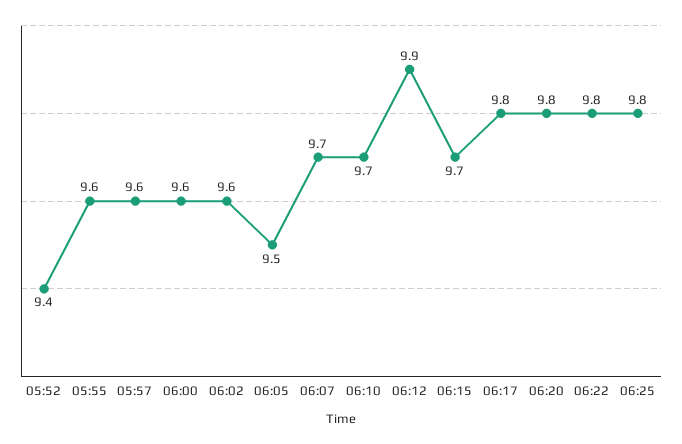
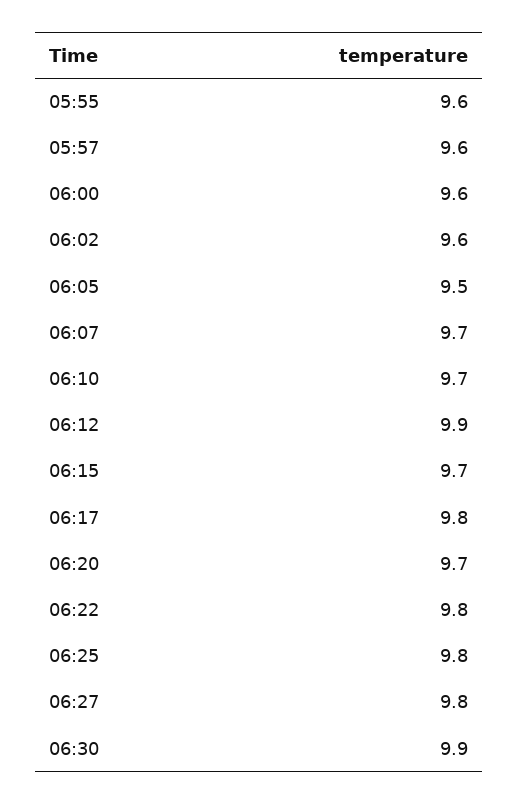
05:52: 9.4 -> none
06:20: 9.8 -> 9.7
06:27: none -> 9.8
06:30: none -> 9.9

